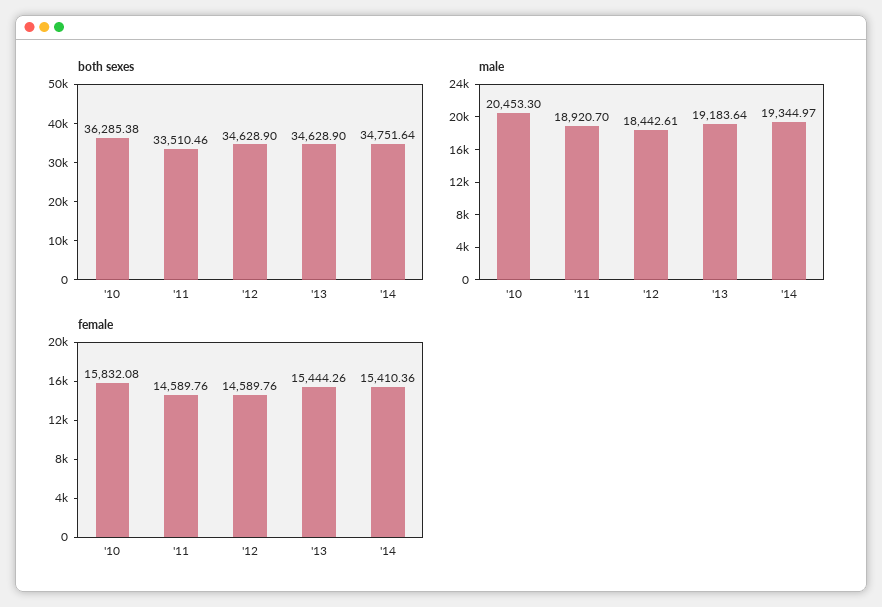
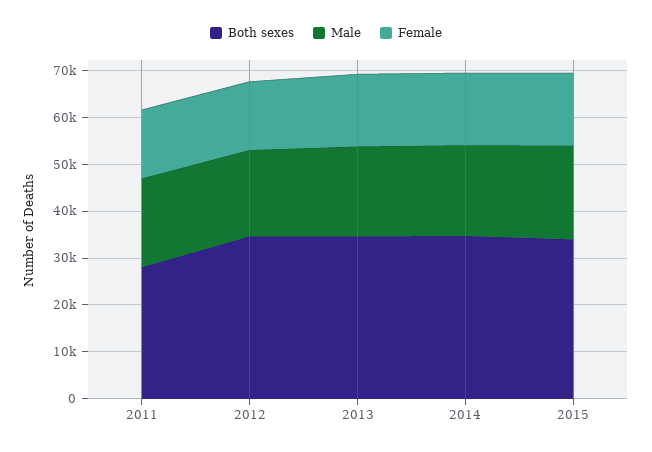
both sexes, '10: 36285.38 -> none
both sexes, '11: 33510.46 -> 28000
male, '10: 20453.3 -> none
female, '10: 15832.08 -> none
both sexes, 2015: none -> 34000
male, 2015: none -> 20000
female, 2015: none -> 16000

